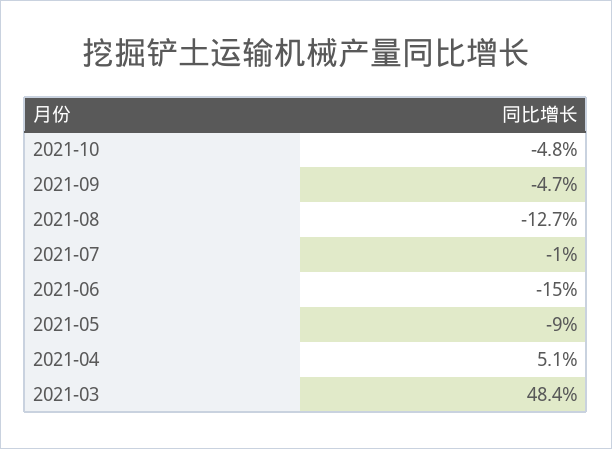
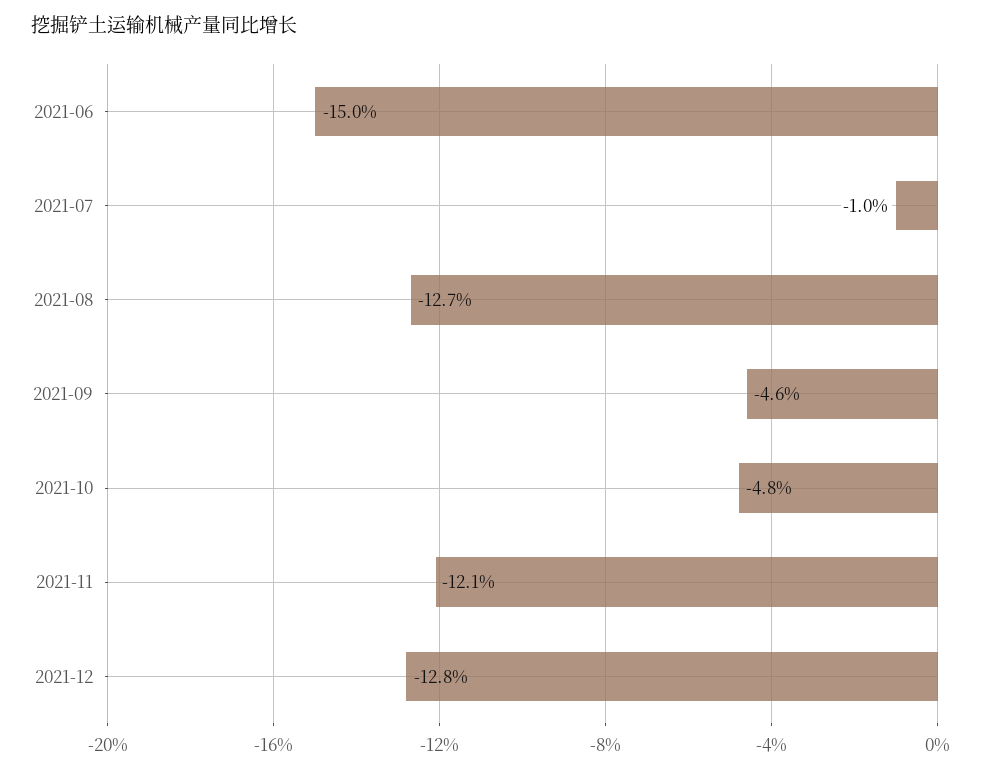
2021-09: -4.7 -> -4.6
2021-05: -9 -> none
2021-04: 5.1 -> none
2021-03: 48.4 -> none
2021-11: none -> -12.1
2021-12: none -> -12.8

